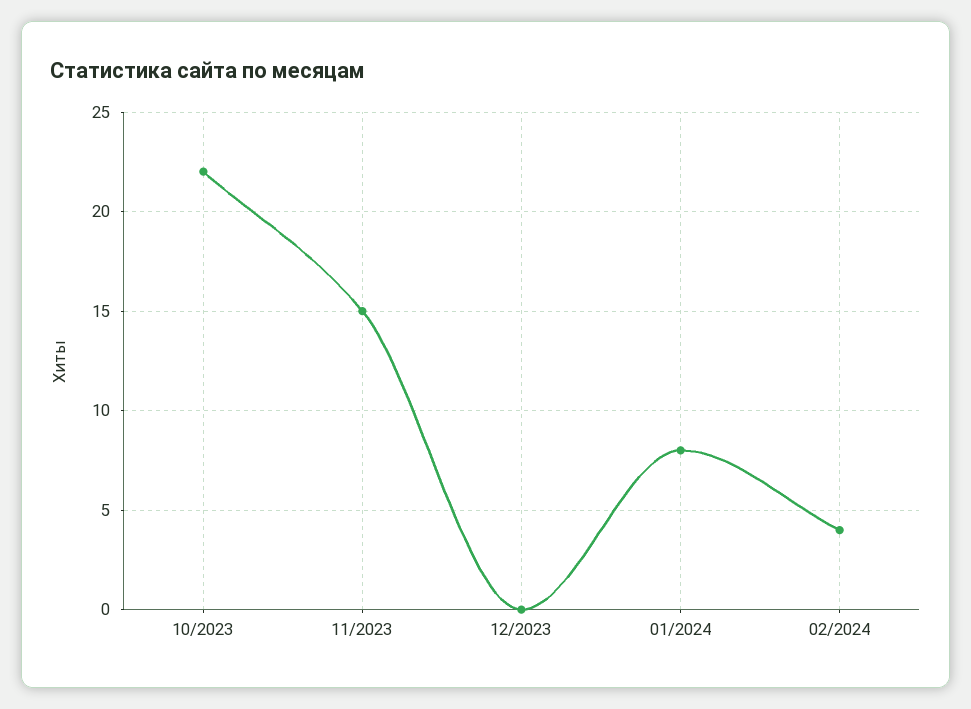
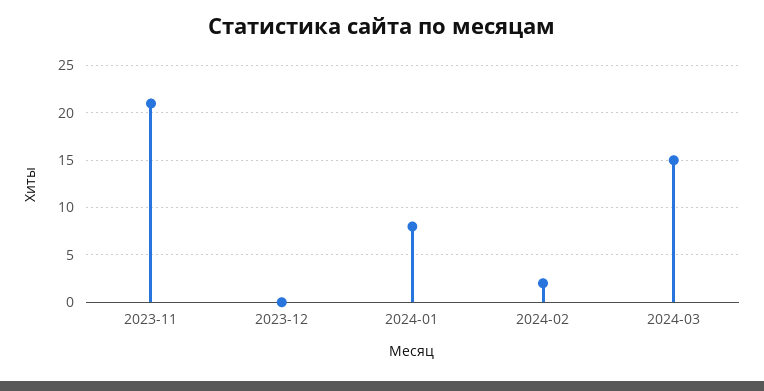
10/2023: 22 -> none
11/2023: 15 -> 21
02/2024: 4 -> 2
2024-03: none -> 15

